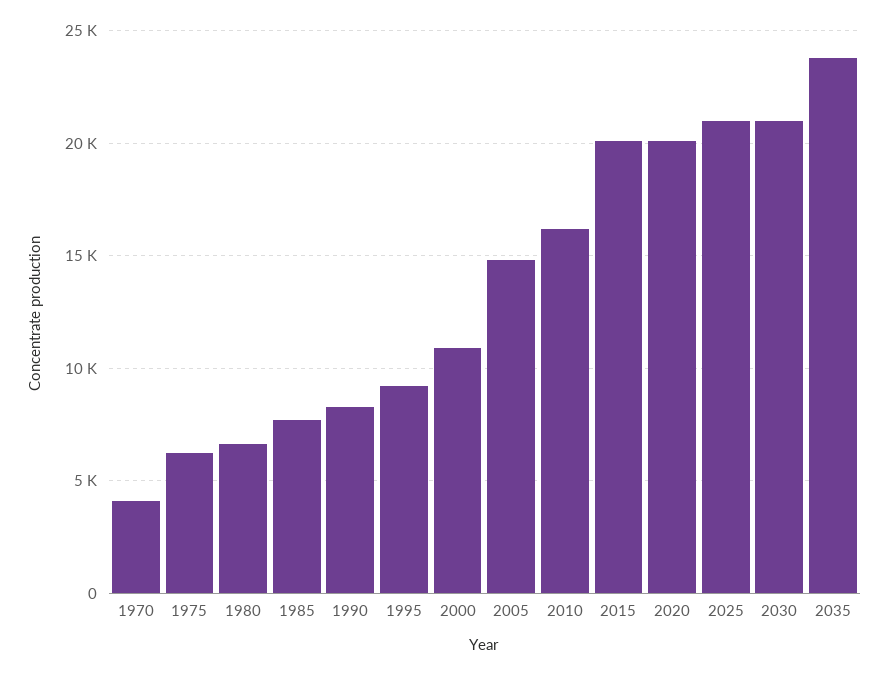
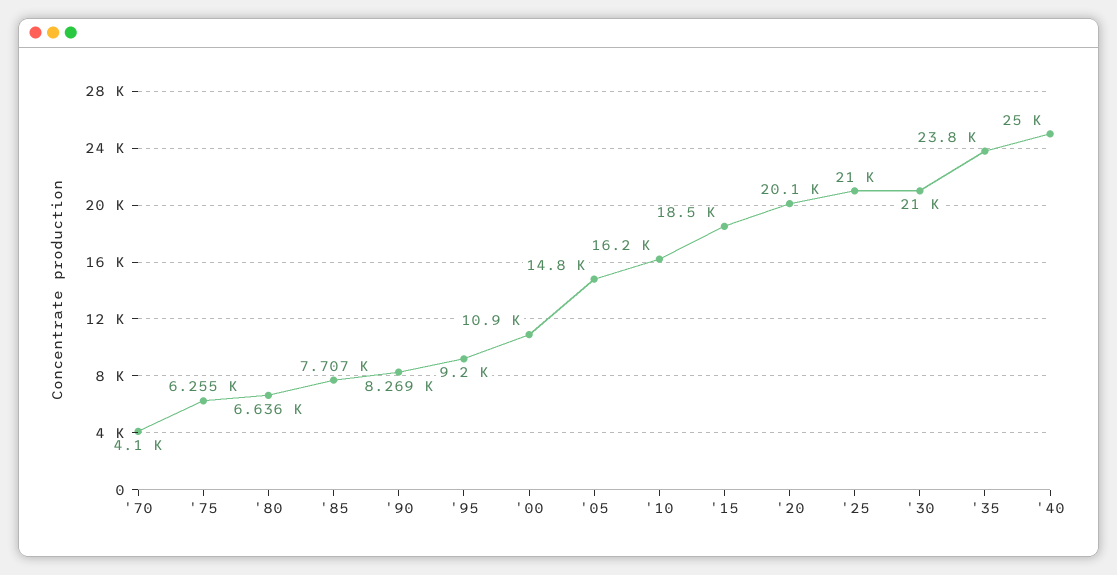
2015: 20000 -> 18500
'40: none -> 25000

